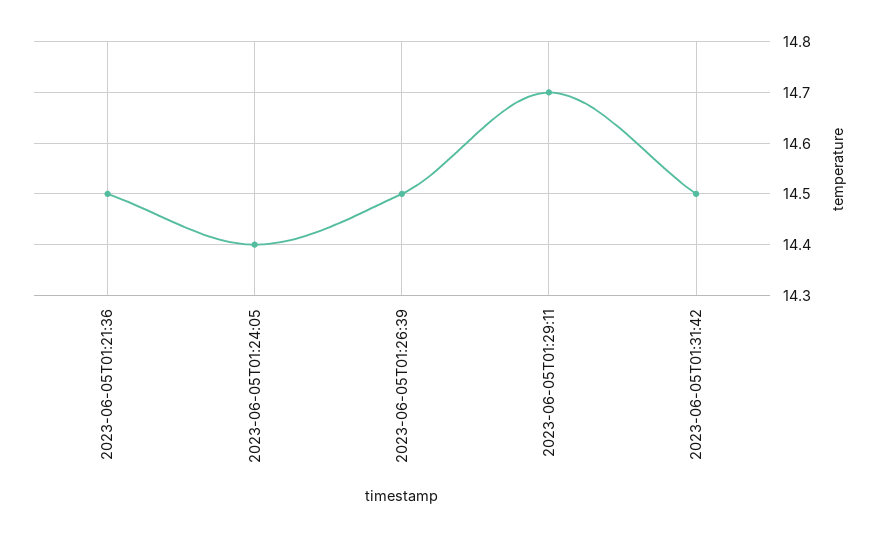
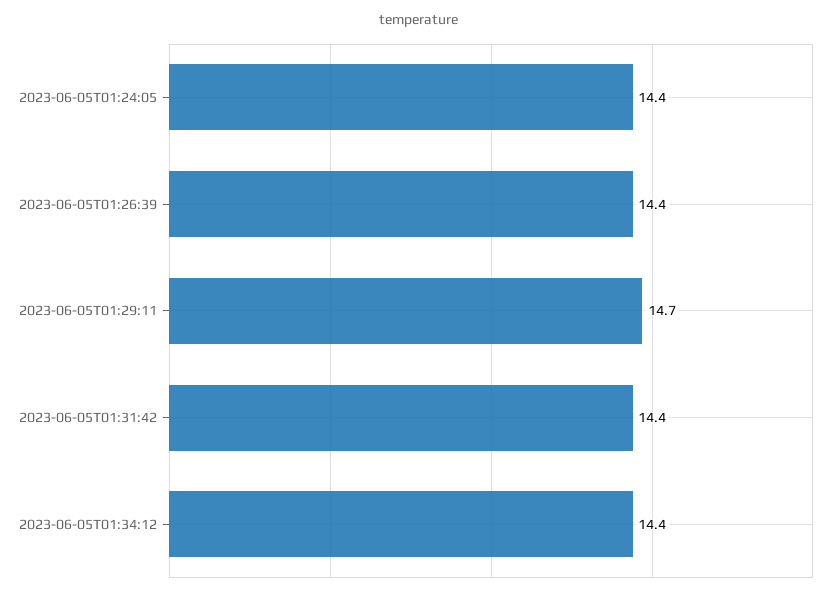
2023-06-05T01:21:36: 14.5 -> none
2023-06-05T01:26:39: 14.5 -> 14.4
2023-06-05T01:31:42: 14.5 -> 14.4
2023-06-05T01:34:12: none -> 14.4

